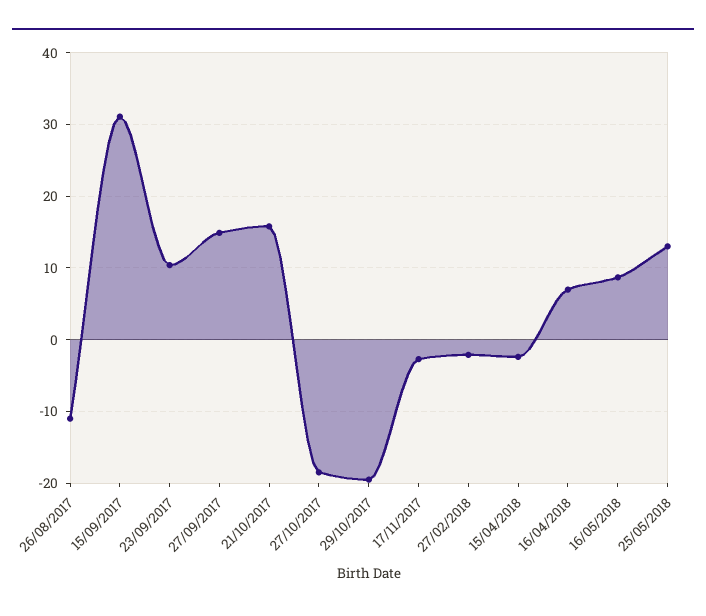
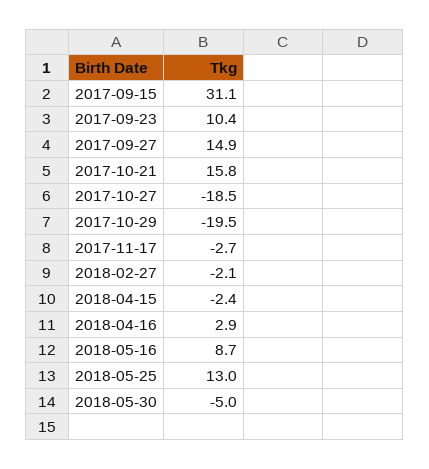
26/08/2017: -11 -> none
16/04/2018: 7 -> 2.9
2018-05-30: none -> -5

